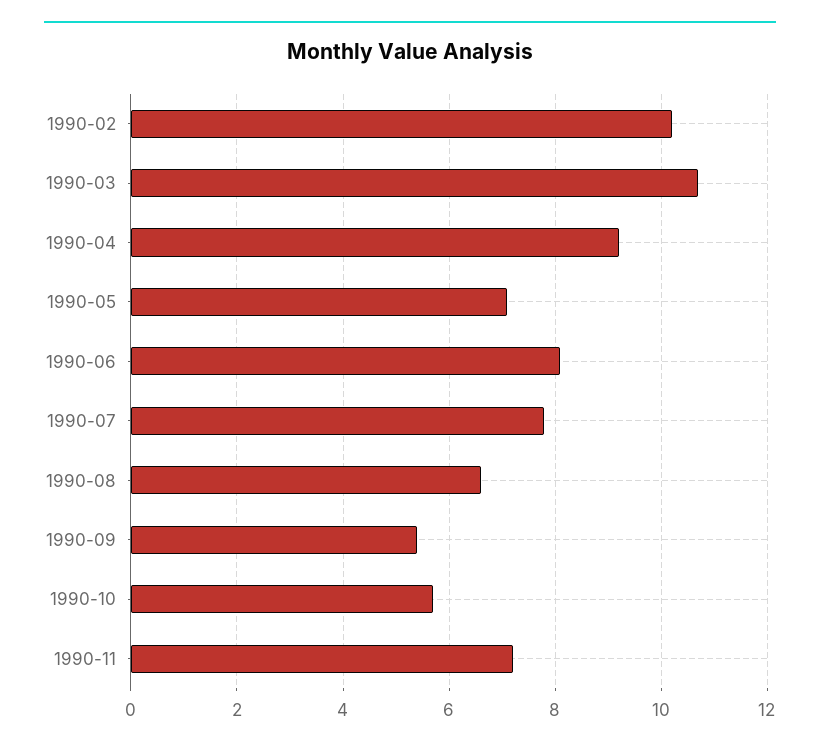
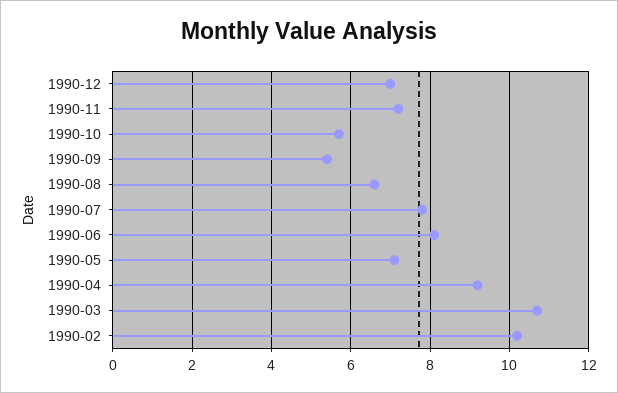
1990-12: none -> 7

